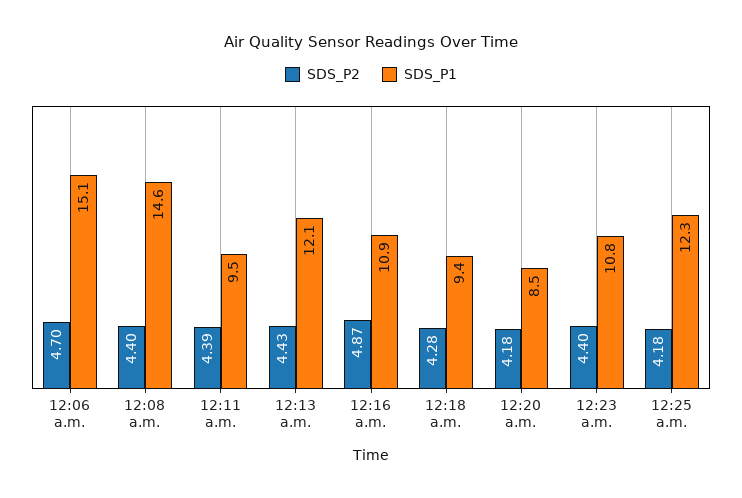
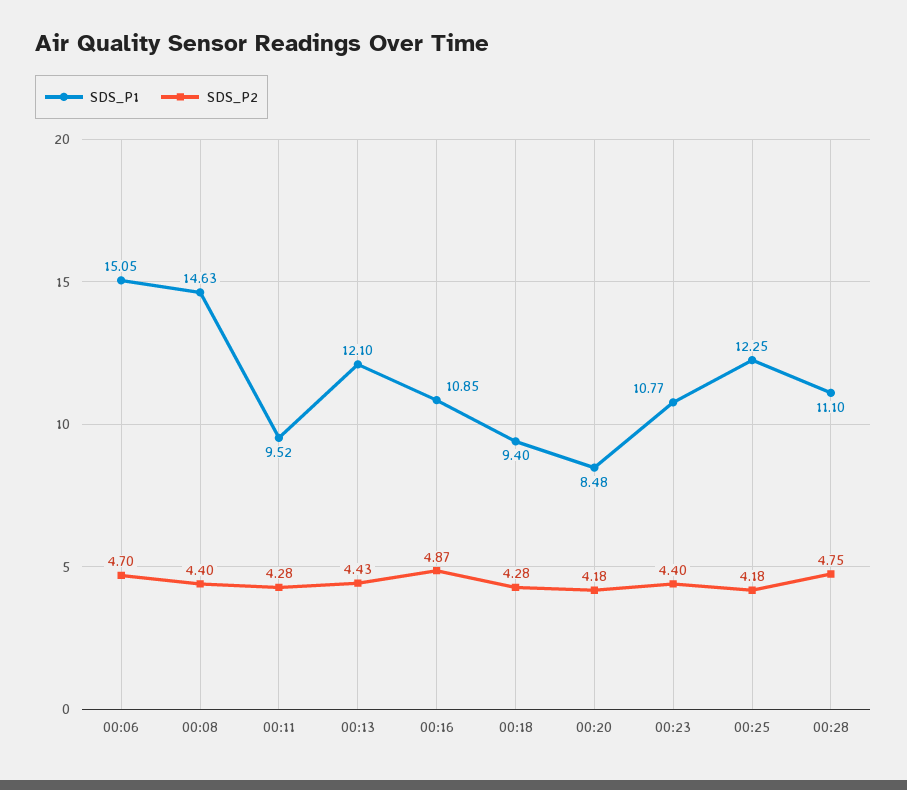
SDS_P2, 12:11 a.m.: 4.39 -> 4.28
SDS_P1, 00:28: none -> 11.1
SDS_P2, 00:28: none -> 4.75

